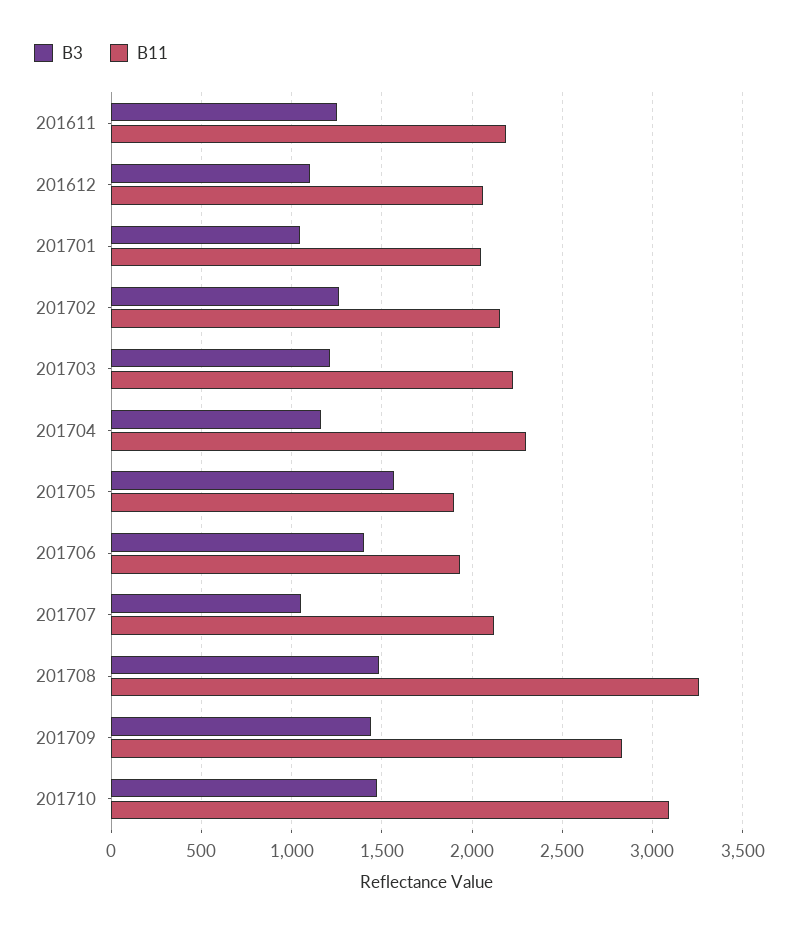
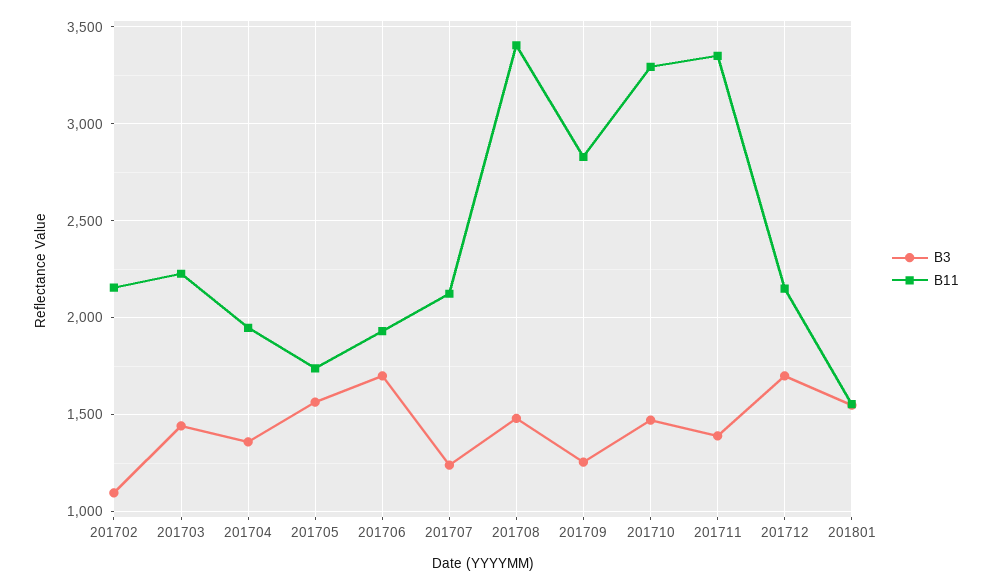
B3, 201611: 1250 -> none
B11, 201611: 2200 -> none
B3, 201612: 1100 -> none
B11, 201612: 2050 -> none
B3, 201701: 1050 -> none
B11, 201701: 2050 -> none
B3, 201702: 1250 -> 1100
B3, 201703: 1200 -> 1450
B3, 201704: 1150 -> 1350
B11, 201704: 2300 -> 1950
B11, 201705: 1900 -> 1750
B3, 201706: 1400 -> 1700
B3, 201707: 1050 -> 1250
B11, 201708: 3250 -> 3400
B3, 201709: 1450 -> 1250
B11, 201710: 3100 -> 3300
B3, 201711: none -> 1400
B11, 201711: none -> 3350
B3, 201712: none -> 1700
B11, 201712: none -> 2150
B3, 201801: none -> 1550
B11, 201801: none -> 1550

